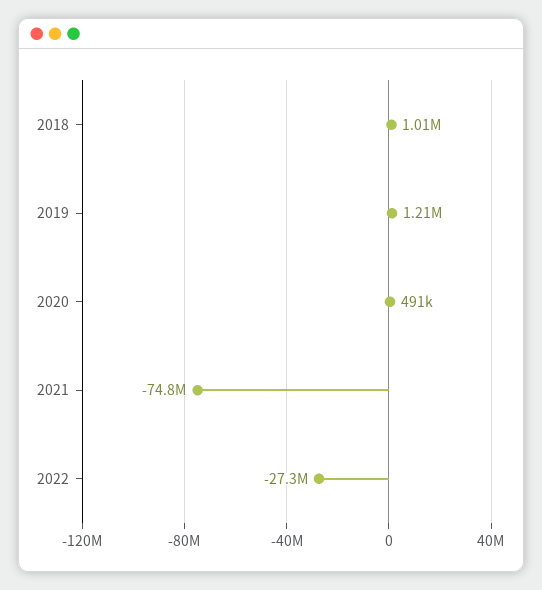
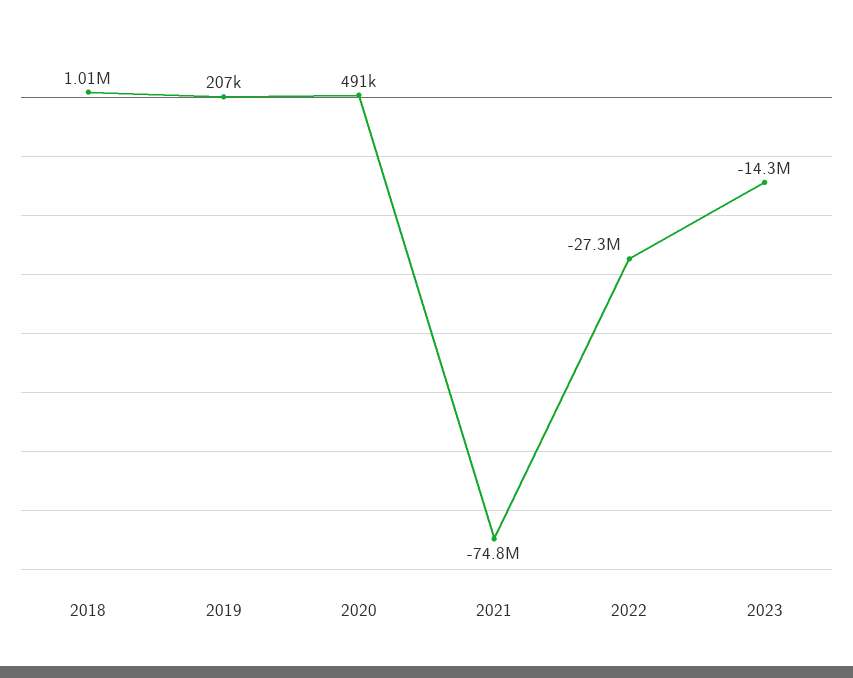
2019: 1210000 -> 207000
2023: none -> -14300000

